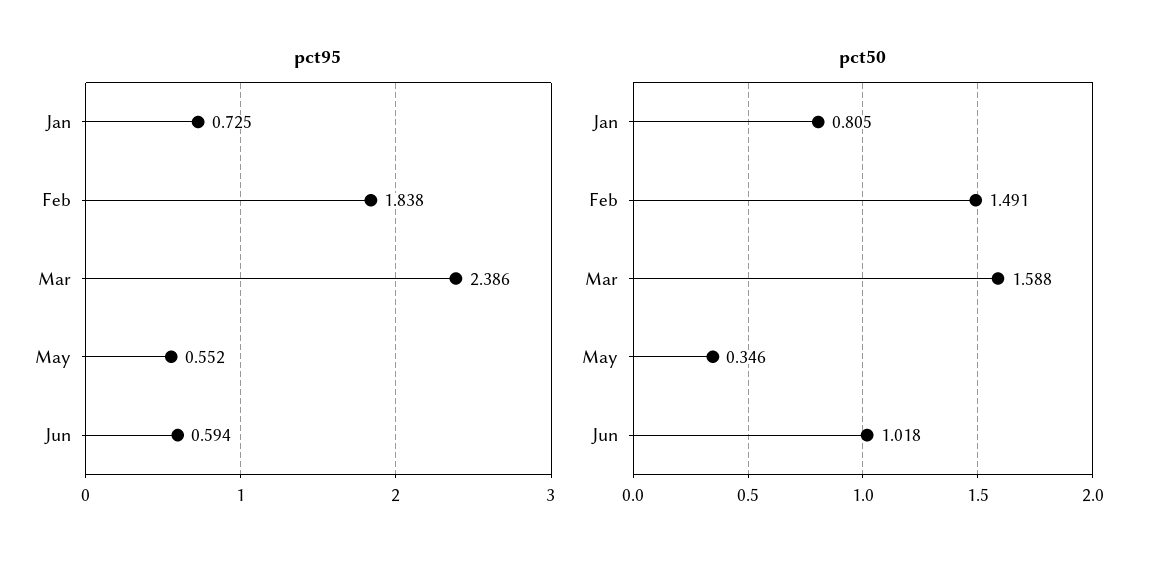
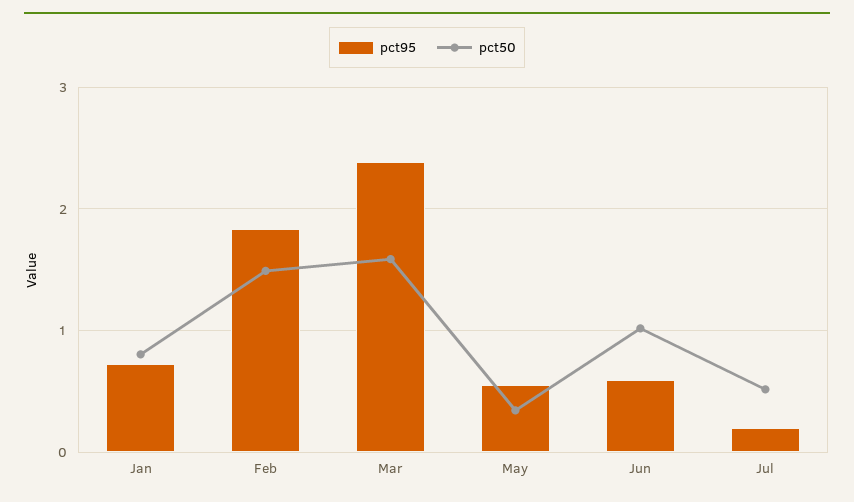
pct95, Jul: none -> 0.2
pct50, Jul: none -> 0.5

